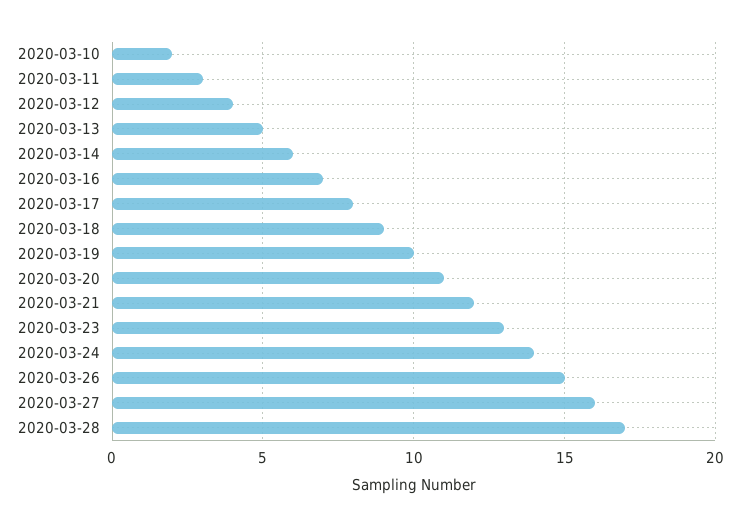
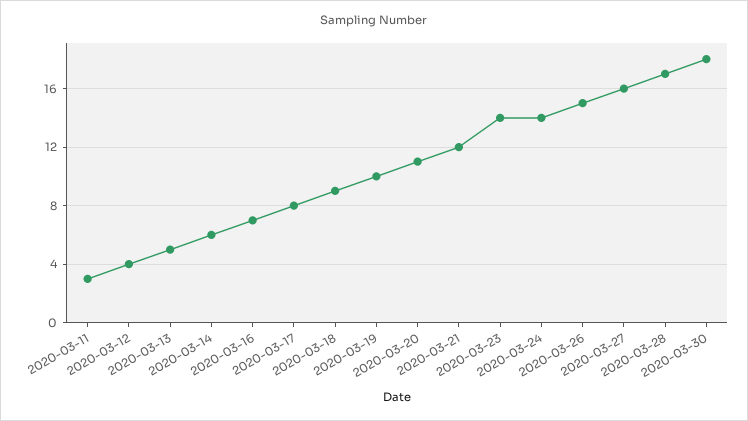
2020-03-10: 2 -> none
2020-03-23: 13 -> 14
2020-03-30: none -> 18

